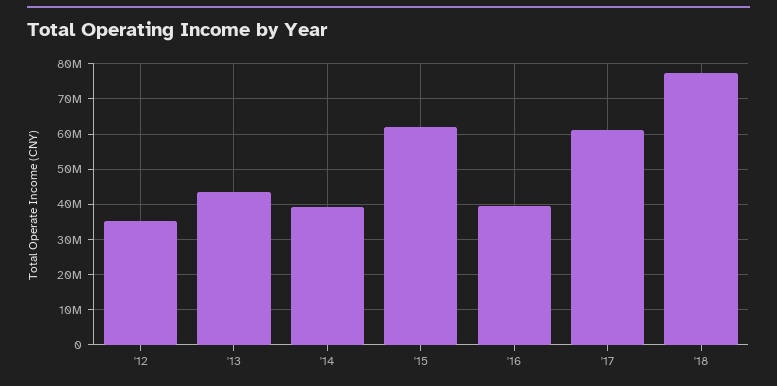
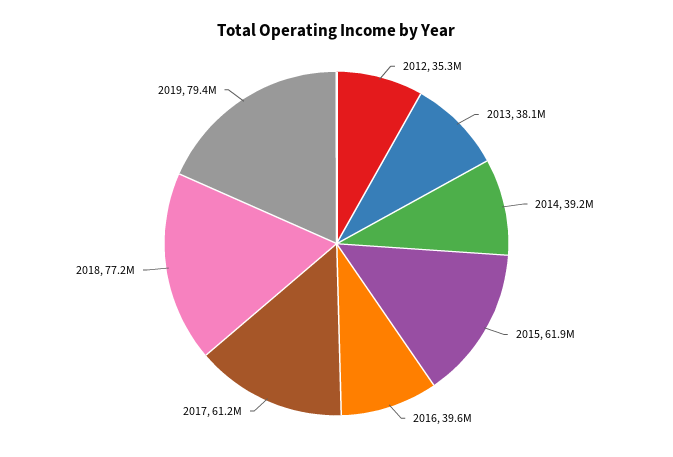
'13: 44000000 -> 38100000
2019: none -> 79400000

